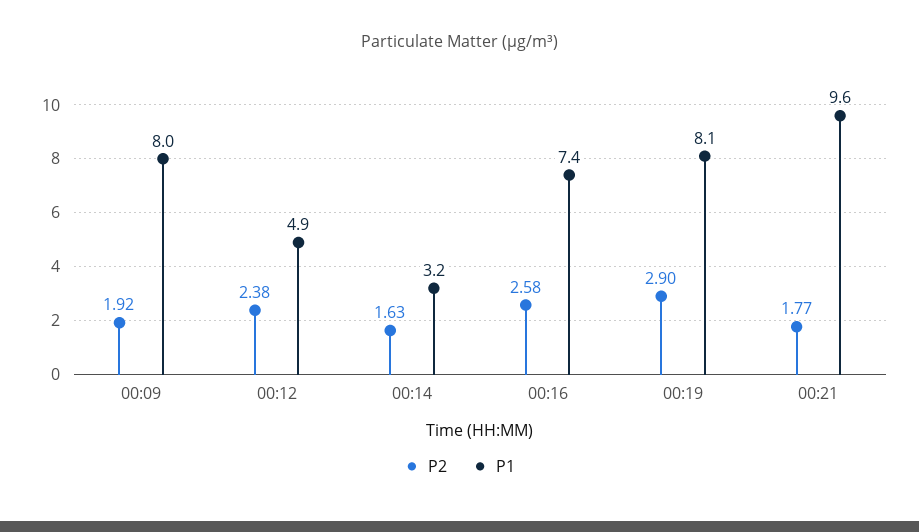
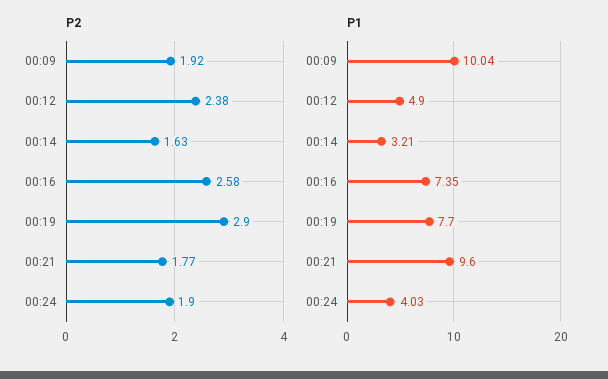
P1, 00:09: 8 -> 10.04
P1, 00:19: 8.1 -> 7.7
P2, 00:24: none -> 1.9
P1, 00:24: none -> 4.03

